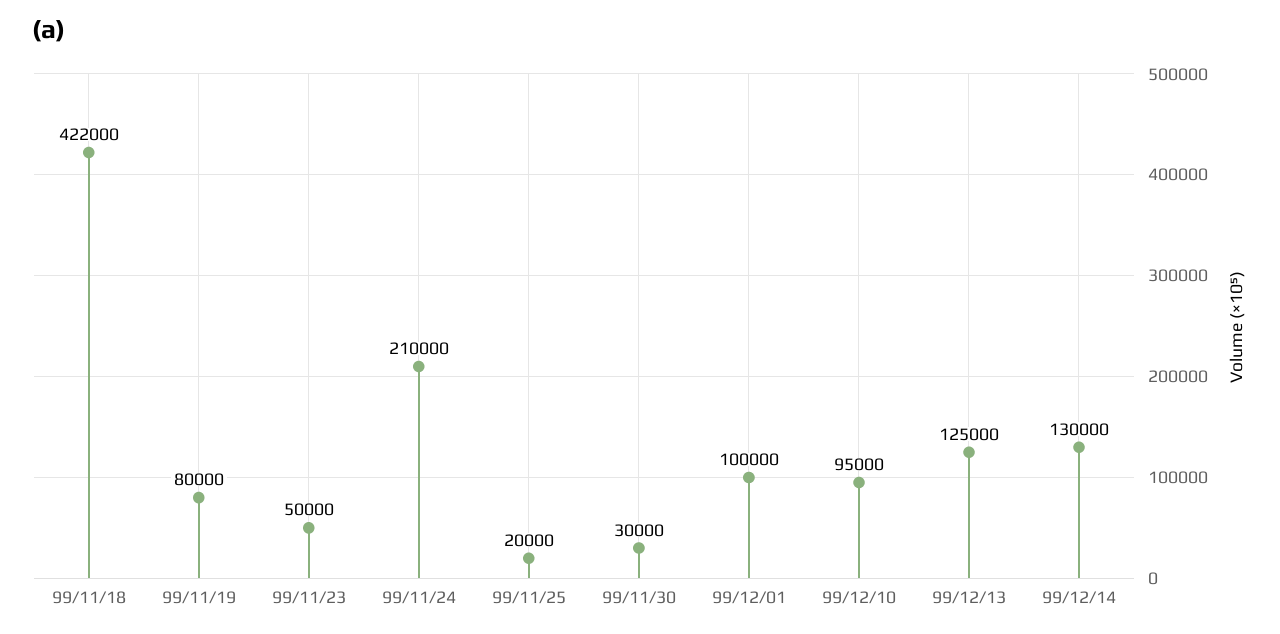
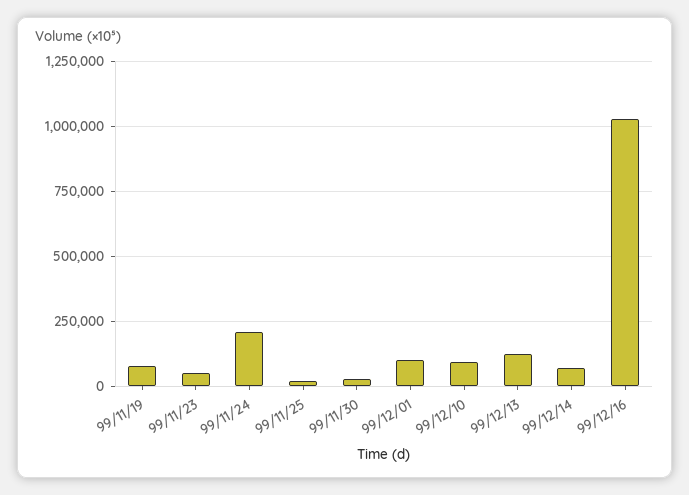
99/11/18: 422000 -> none
99/12/14: 130000 -> 75000
99/12/16: none -> 1025000

